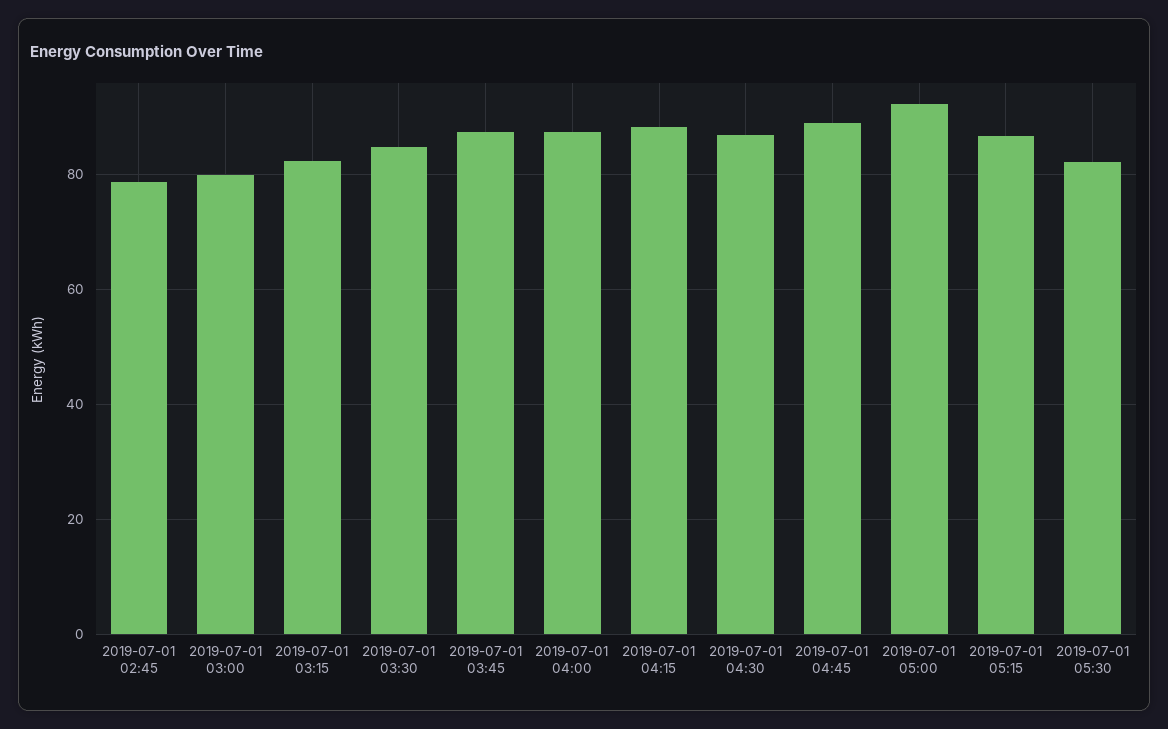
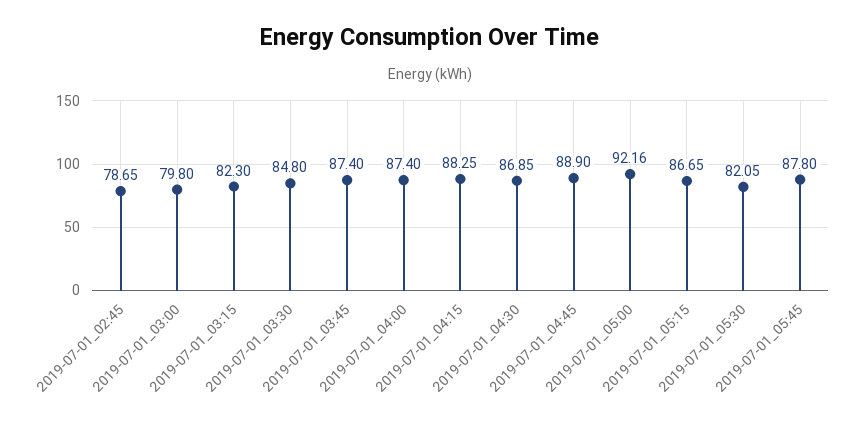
2019-07-01_05:45: none -> 87.8

